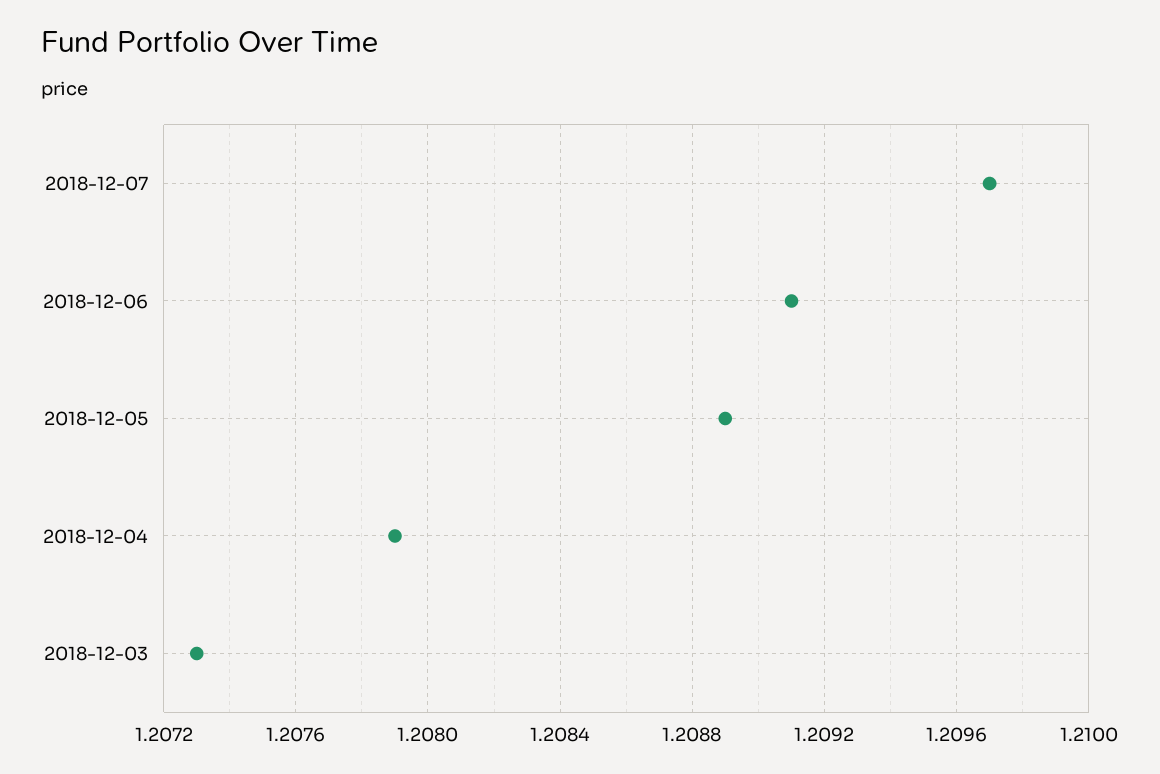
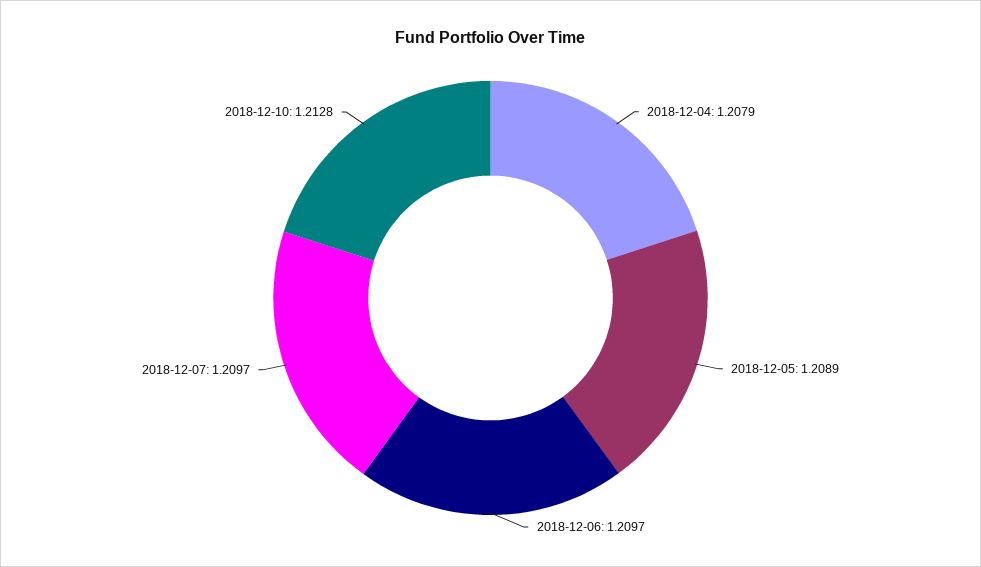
2018-12-06: 1.2091 -> 1.2097
2018-12-03: 1.2073 -> none
2018-12-10: none -> 1.2128

